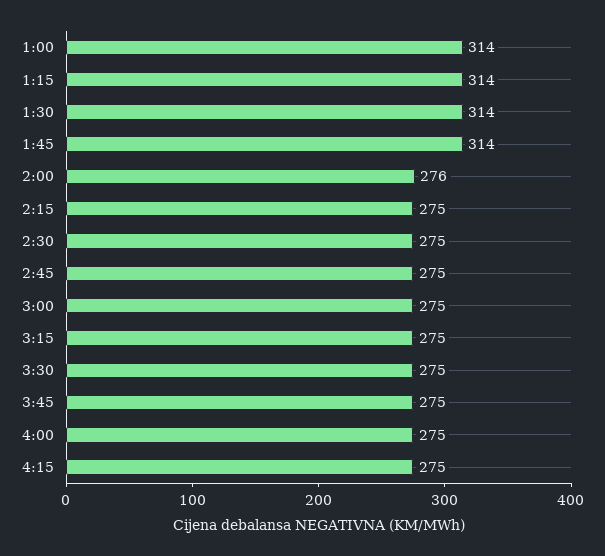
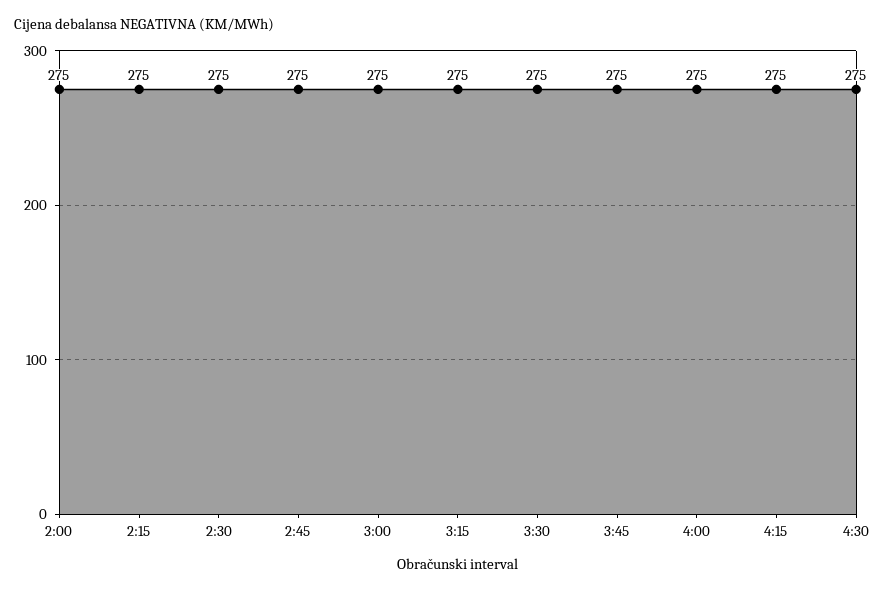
1:00: 314 -> none
1:15: 314 -> none
1:30: 314 -> none
1:45: 314 -> none
2:00: 276 -> 275
4:30: none -> 275

